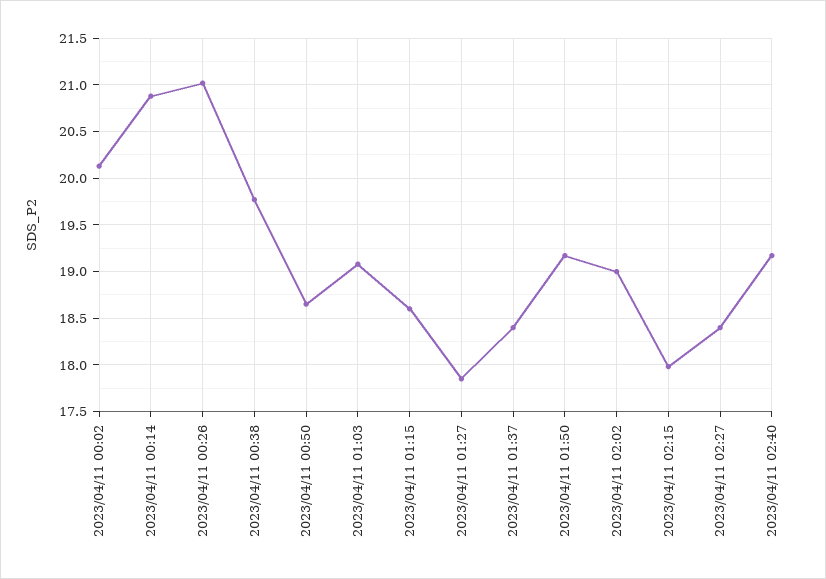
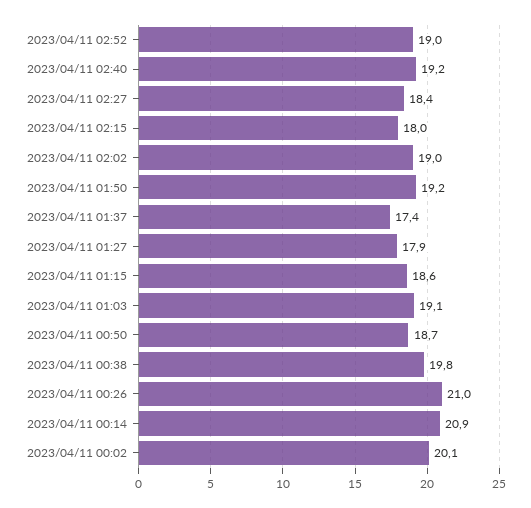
2023/04/11 01:37: 18.4 -> 17.4
2023/04/11 02:52: none -> 19

